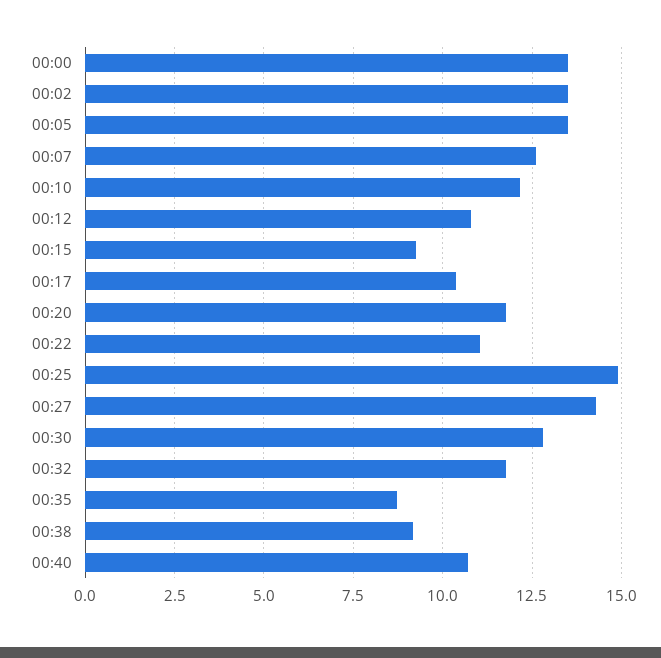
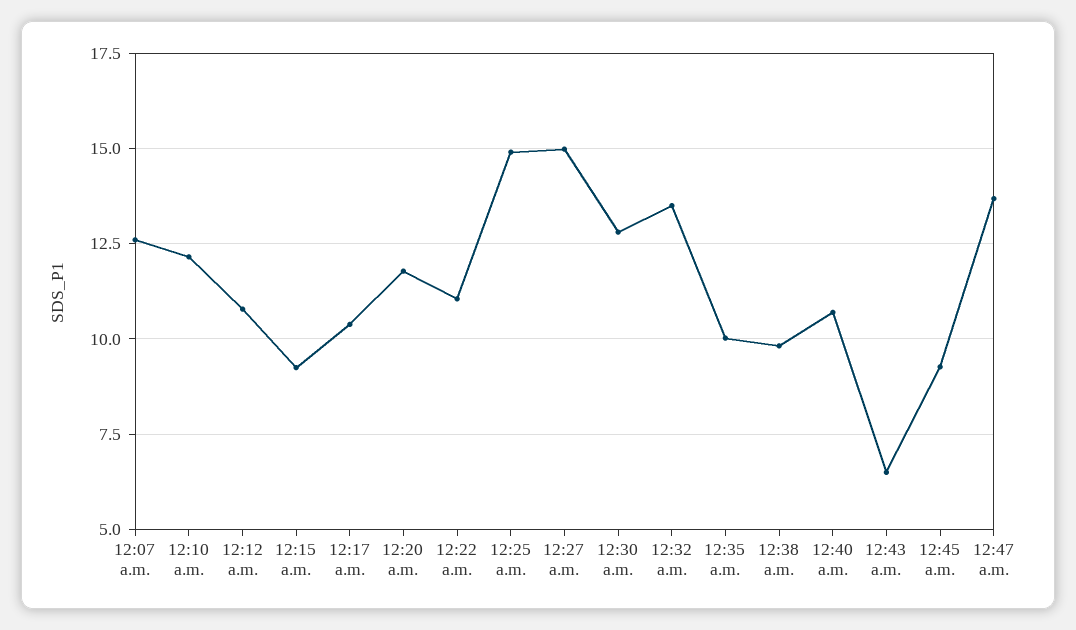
00:00: 13.5 -> none
00:02: 13.5 -> none
00:05: 13.5 -> none
00:27: 14.25 -> 15
00:32: 11.75 -> 13.5
00:35: 8.75 -> 10
00:38: 9.25 -> 9.75
12:43 a.m.: none -> 6.5
12:45 a.m.: none -> 9.25
12:47 a.m.: none -> 13.75

